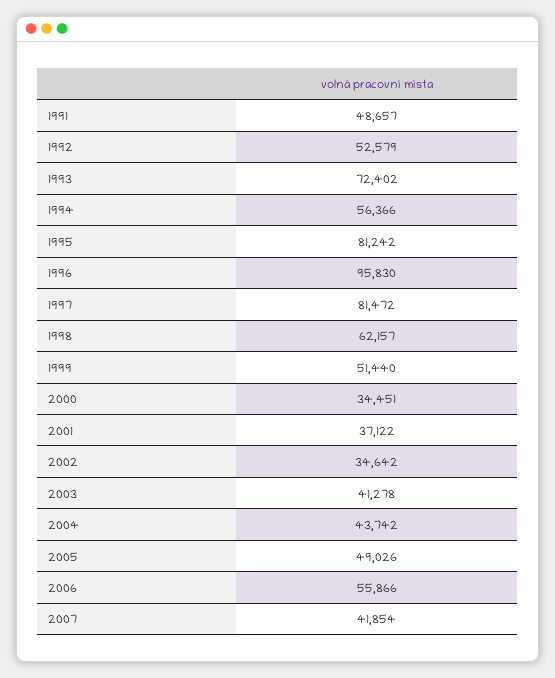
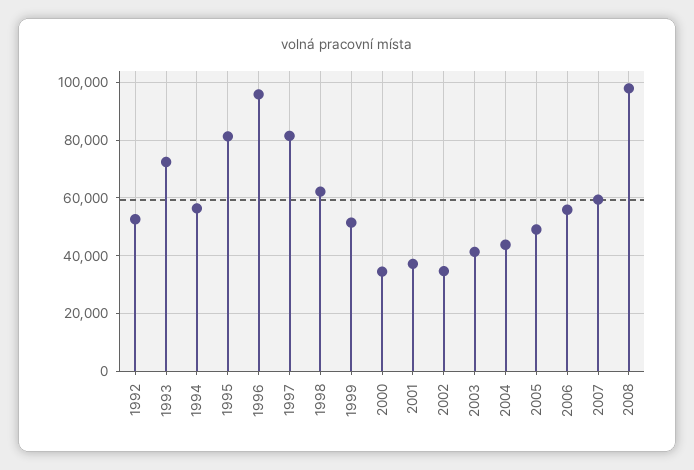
1991: 48657 -> none
2007: 41854 -> 60000
2008: none -> 97500

